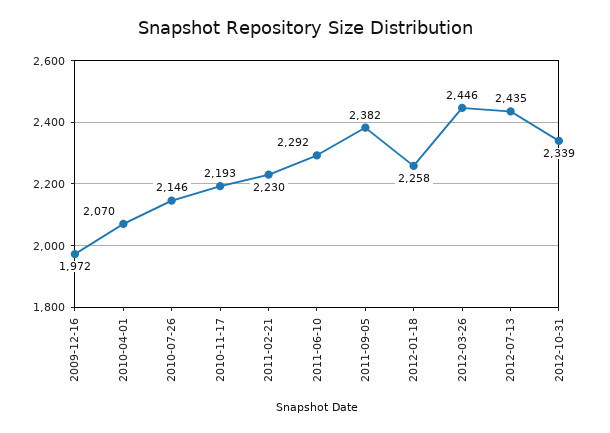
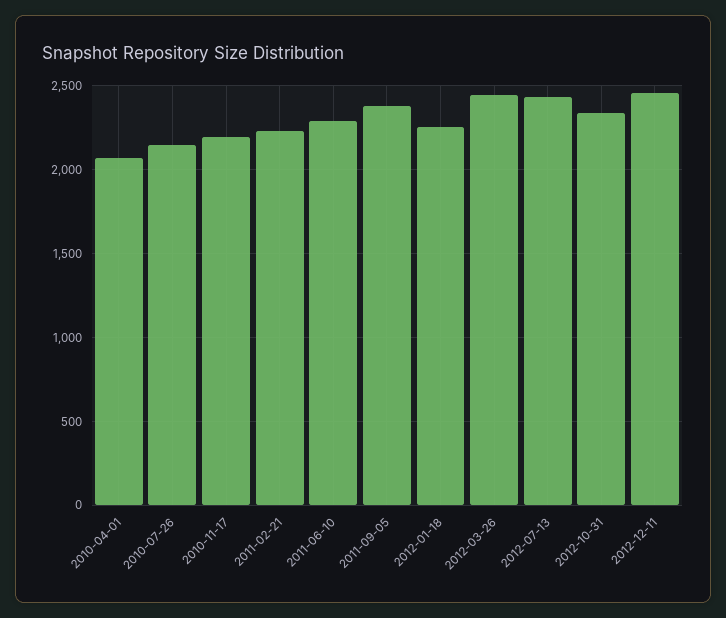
2009-12-16: 1972 -> none
2012-12-11: none -> 2450

